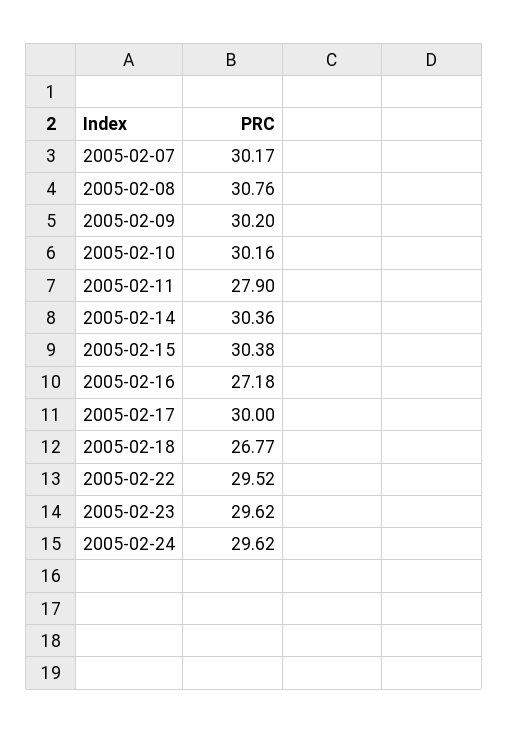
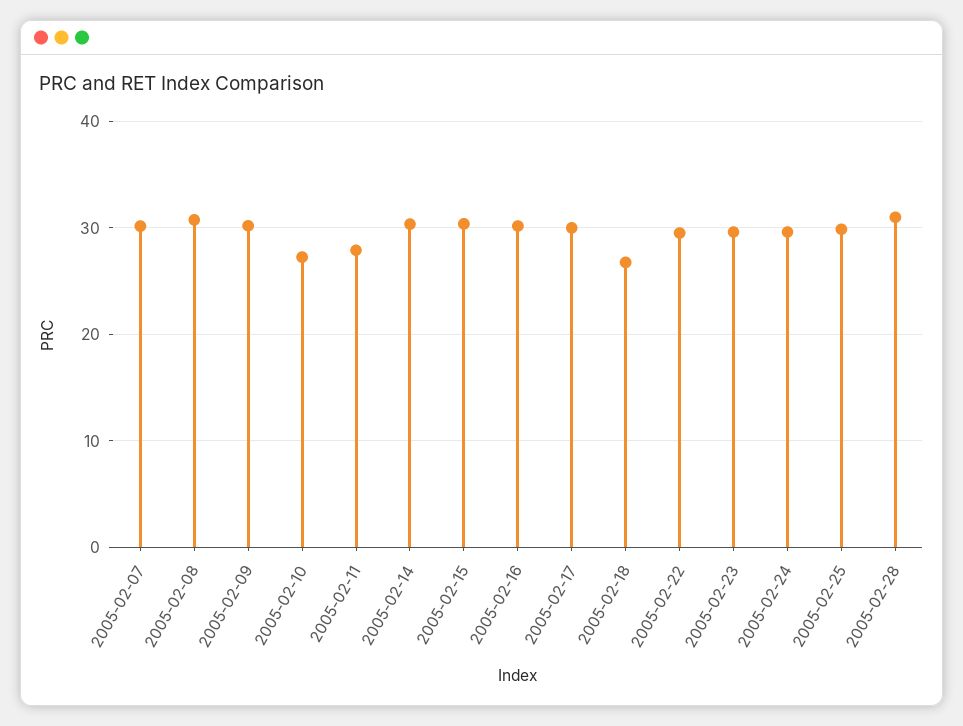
2005-02-10: 30.16 -> 27
2005-02-16: 27.18 -> 30
2005-02-25: none -> 30
2005-02-28: none -> 31

